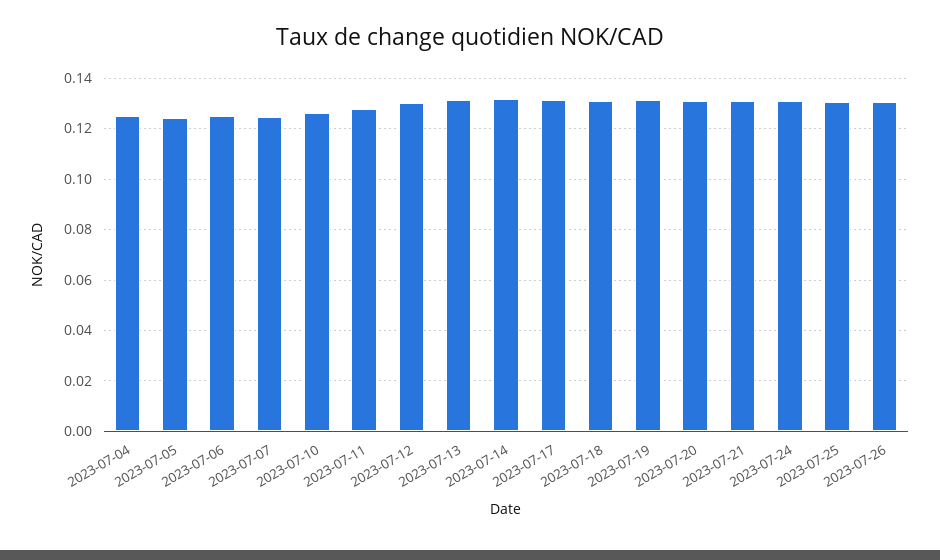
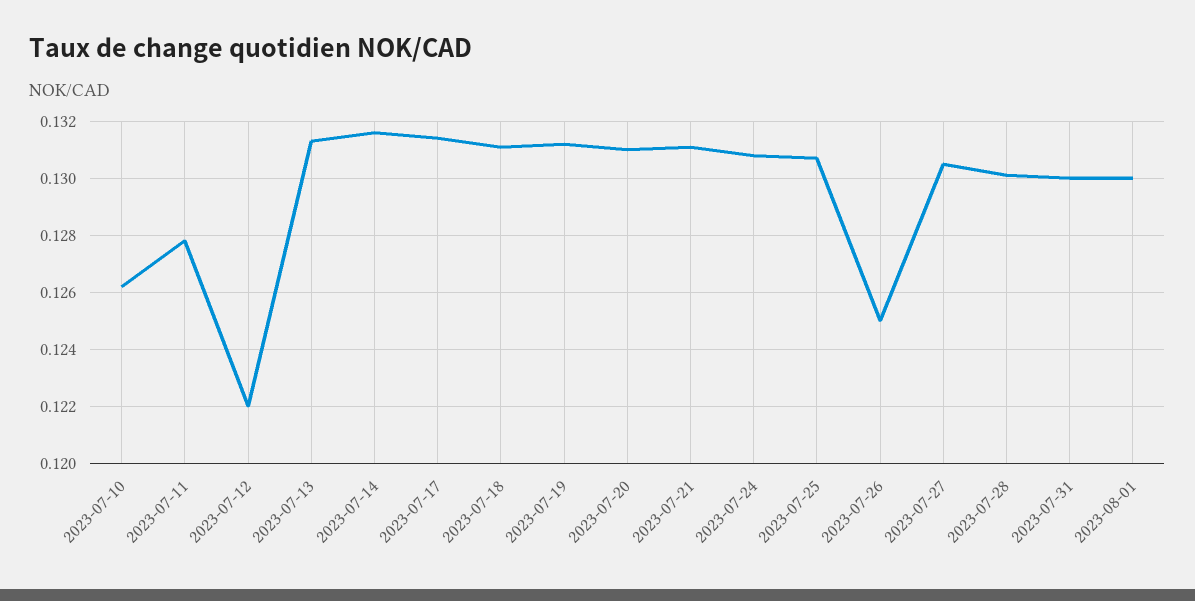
2023-07-04: 0.125 -> none
2023-07-05: 0.125 -> none
2023-07-06: 0.125 -> none
2023-07-07: 0.125 -> none
2023-07-12: 0.13 -> 0.122
2023-07-26: 0.13 -> 0.125
2023-07-27: none -> 0.1305
2023-07-28: none -> 0.13
2023-07-31: none -> 0.13
2023-08-01: none -> 0.13

